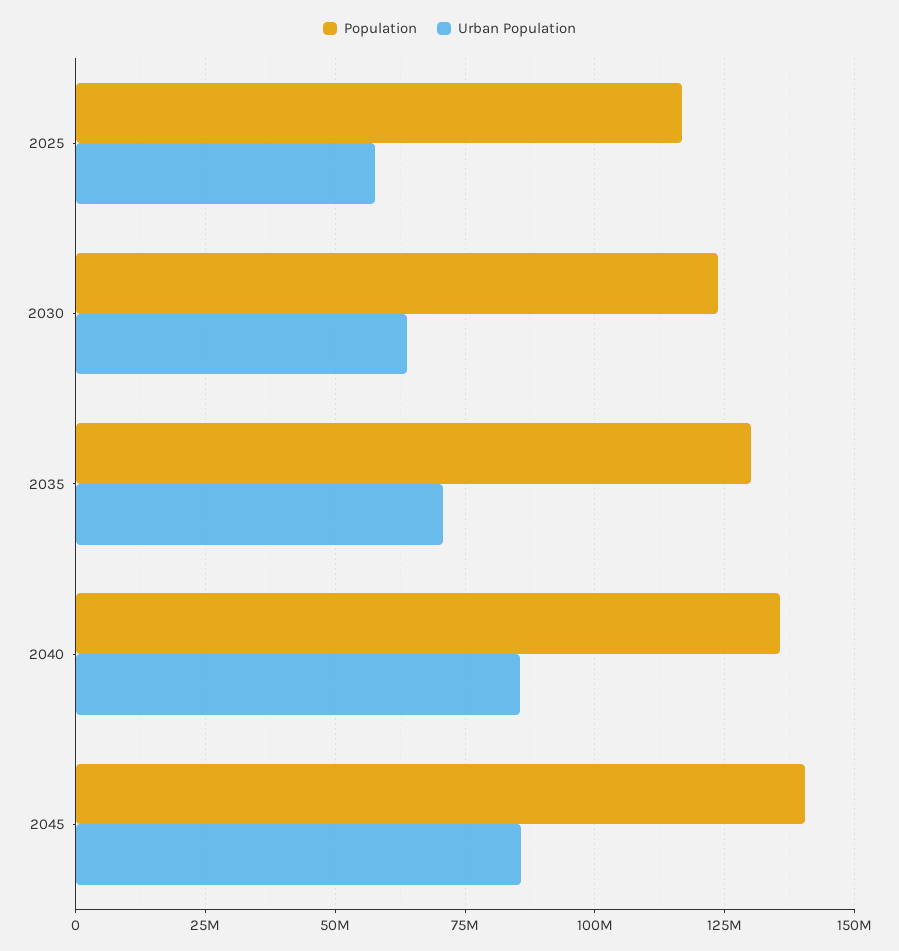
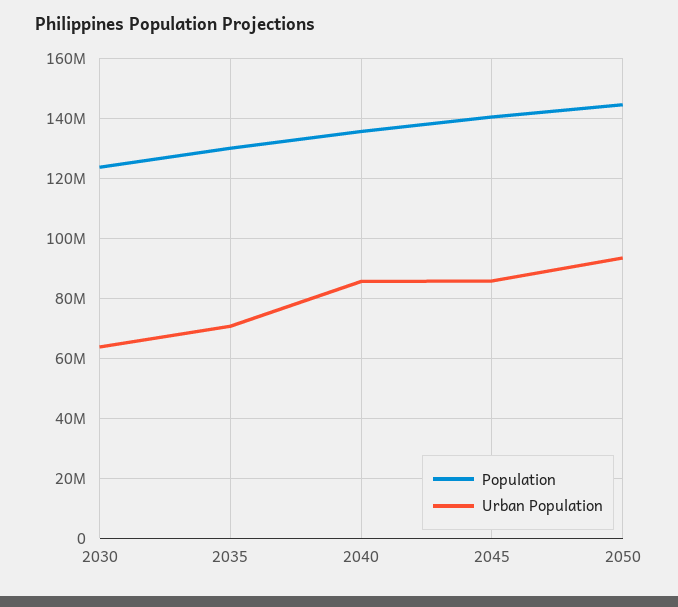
Population, 2025: 117500000 -> none
Urban Population, 2025: 57500000 -> none
Population, 2050: none -> 144000000
Urban Population, 2050: none -> 94000000

